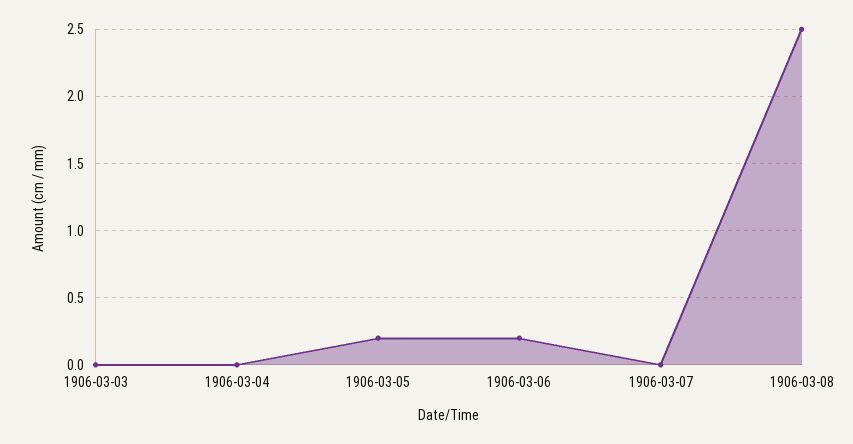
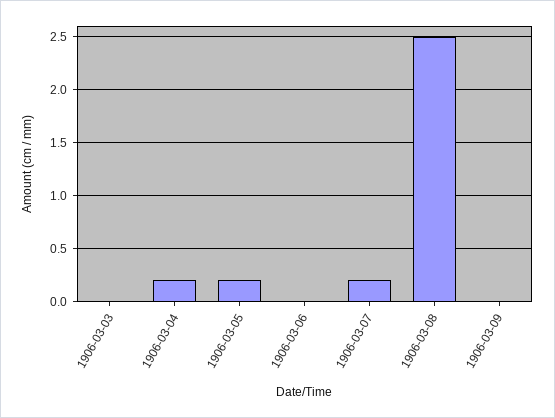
1906-03-04: 0 -> 0.2
1906-03-06: 0.2 -> 0
1906-03-07: 0 -> 0.2
1906-03-09: none -> 0

